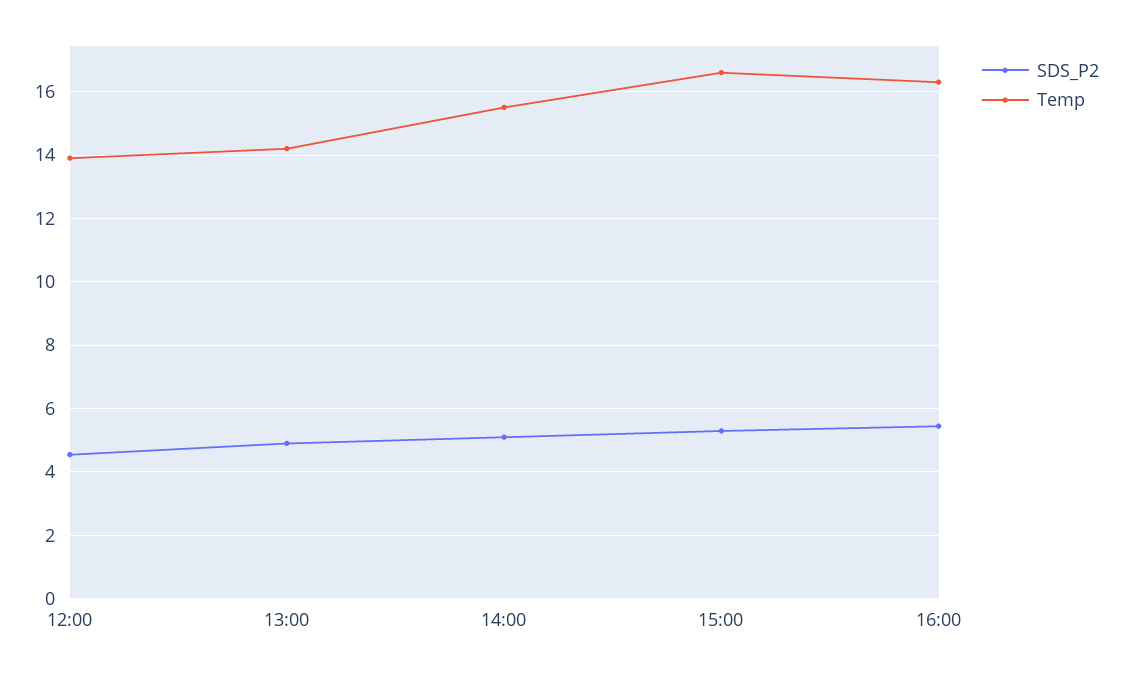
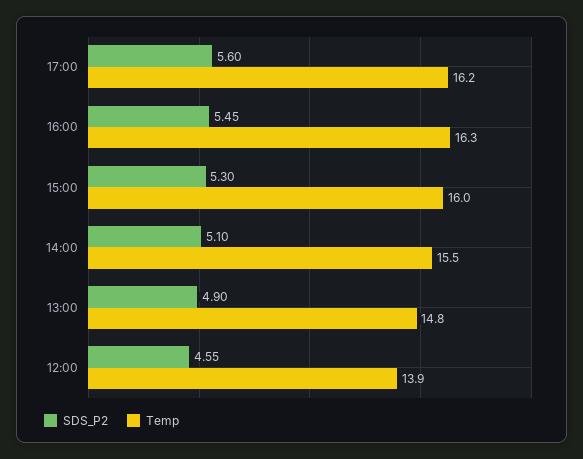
Temp, 13:00: 14.2 -> 14.8
Temp, 15:00: 16.6 -> 16
SDS_P2, 17:00: none -> 5.6
Temp, 17:00: none -> 16.2

